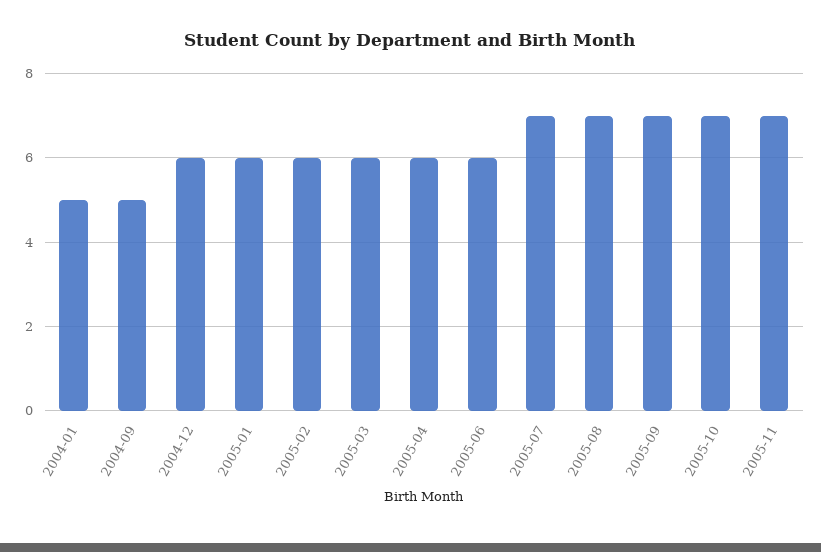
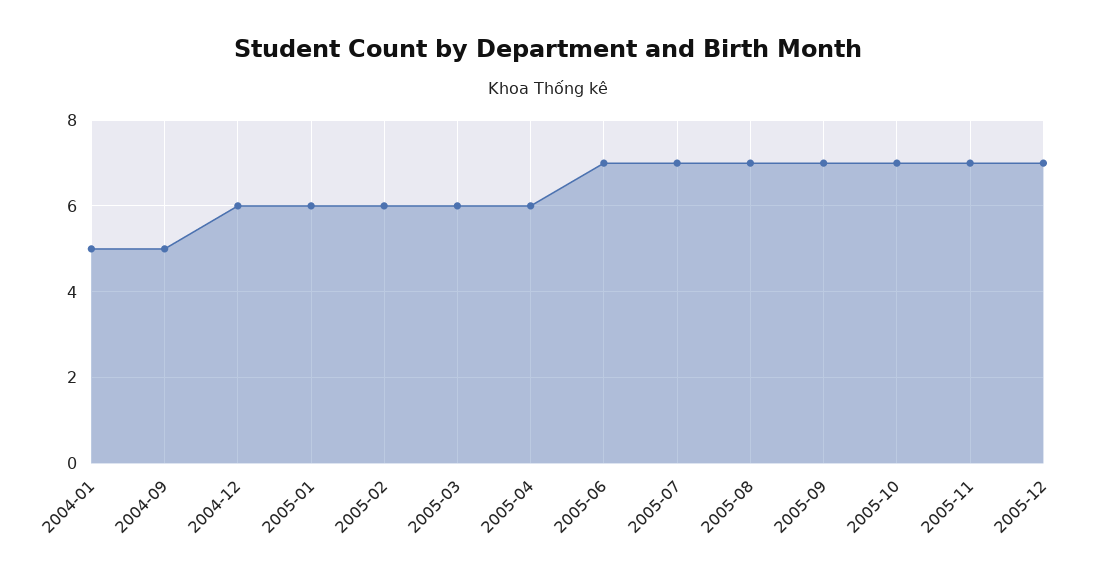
2005-06: 6 -> 7
2005-12: none -> 7

